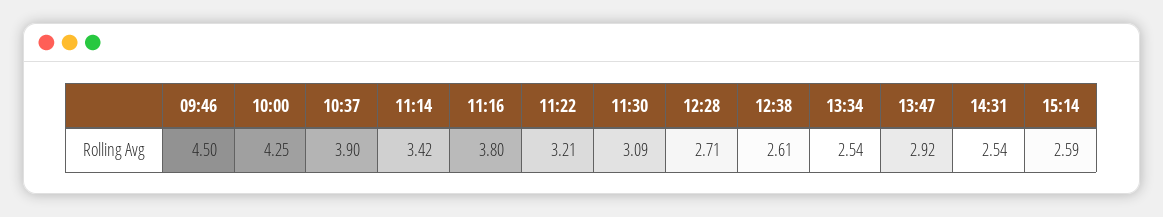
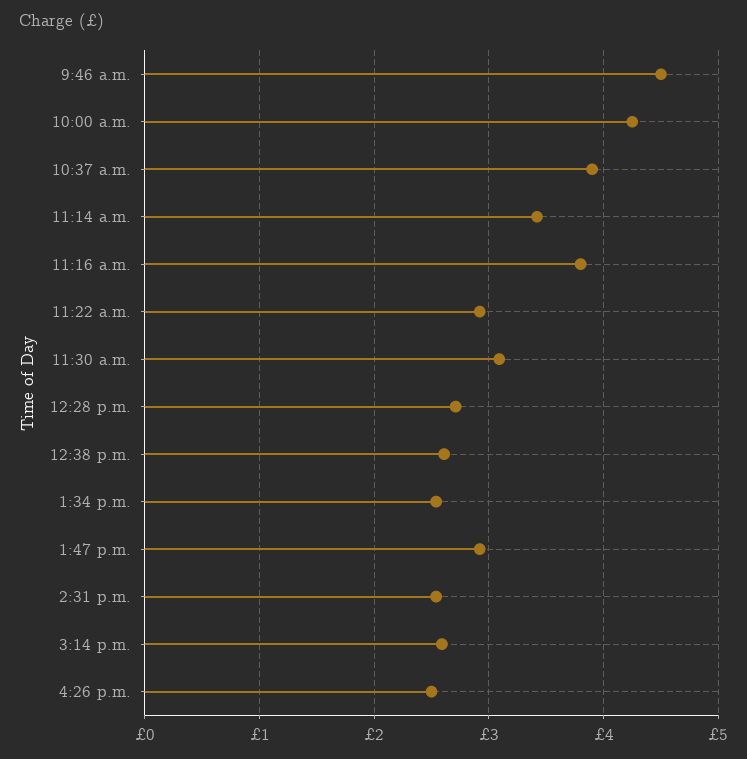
11:22: 3.21 -> 2.9
4:26 p.m.: none -> 2.5

